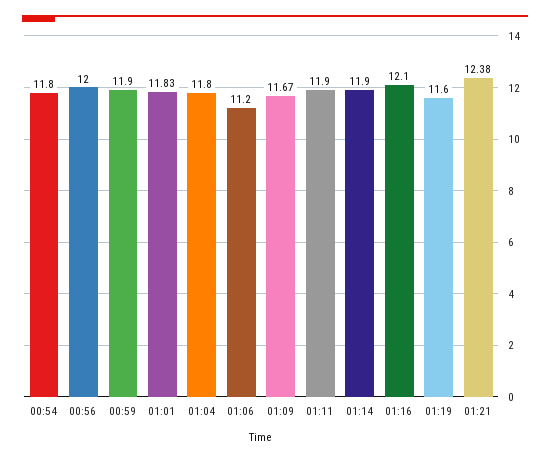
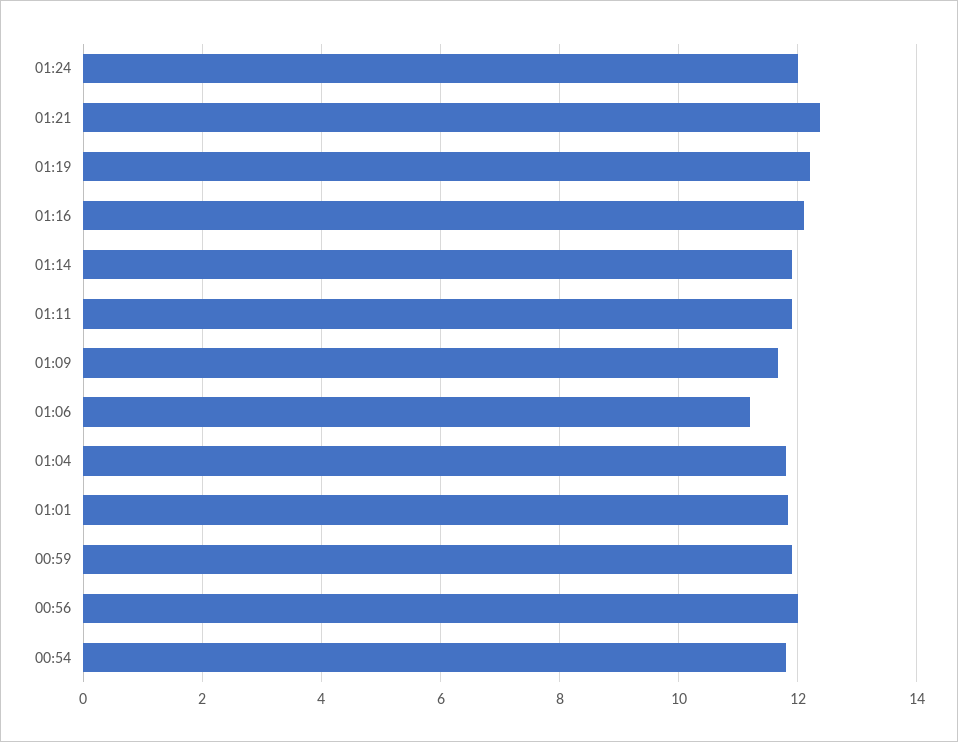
01:19: 11.6 -> 12.2
01:24: none -> 12

